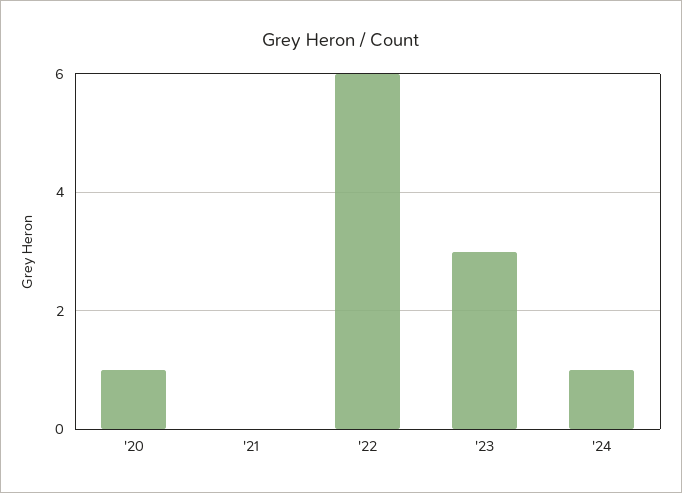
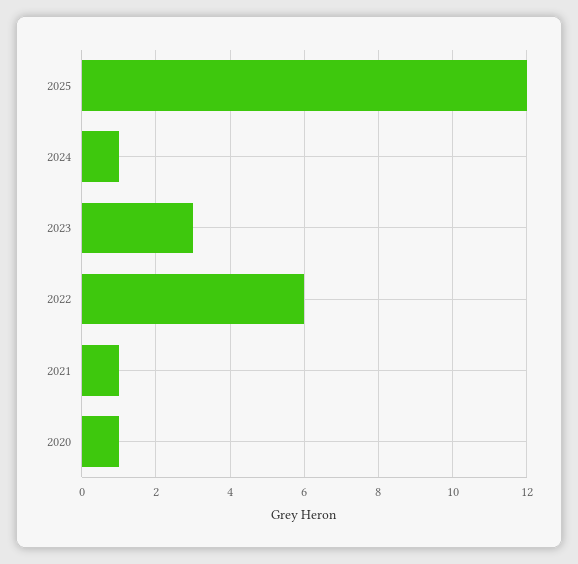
'21: 0 -> 1
2025: none -> 12

